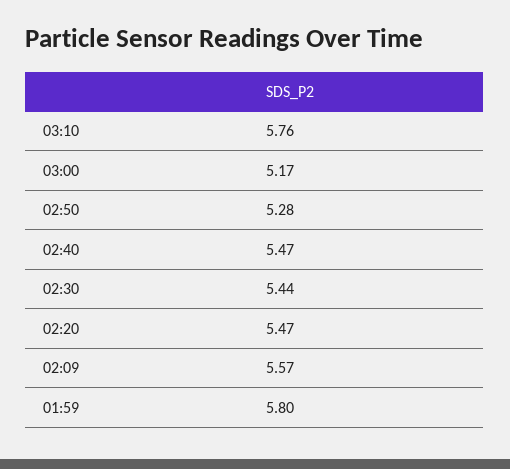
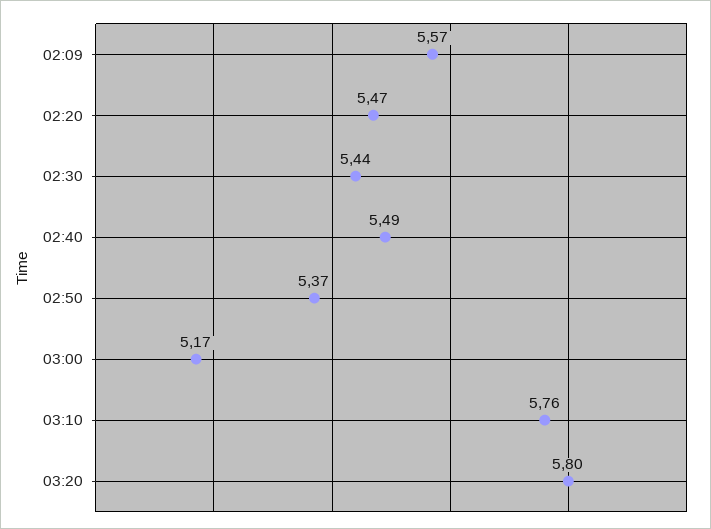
02:50: 5.28 -> 5.37
02:40: 5.47 -> 5.49
01:59: 5.8 -> none
03:20: none -> 5.8

